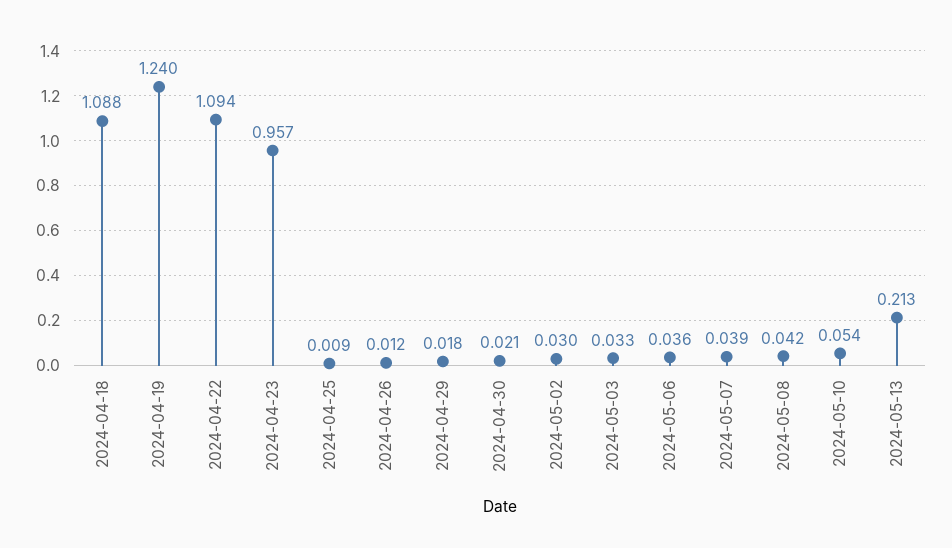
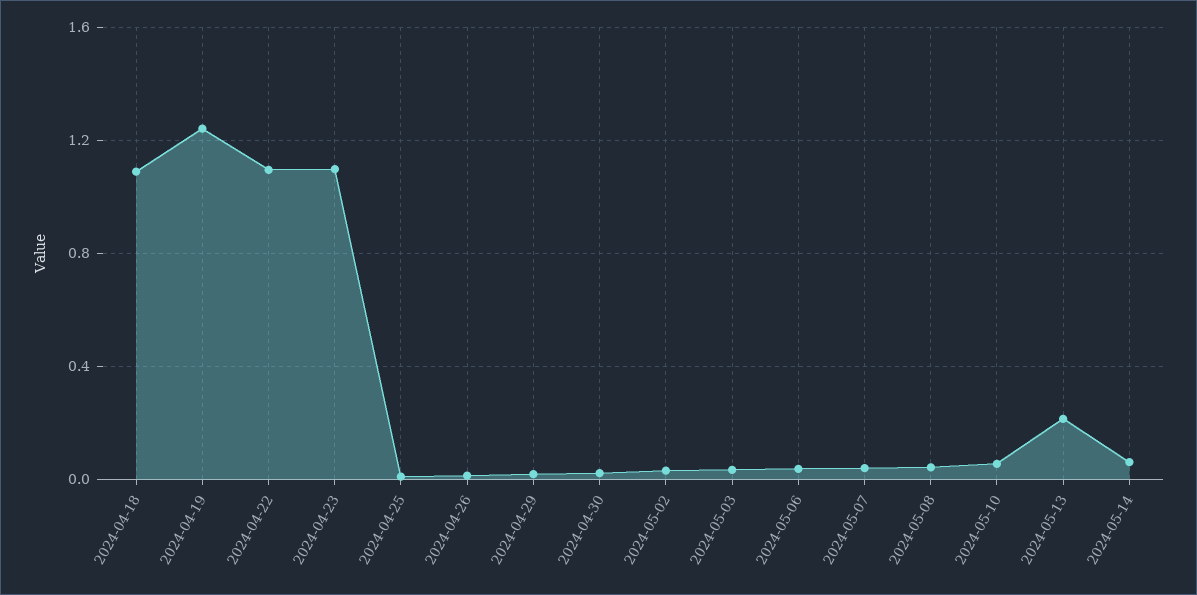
2024-04-23: 0.957 -> 1.1
2024-05-14: none -> 0.05

